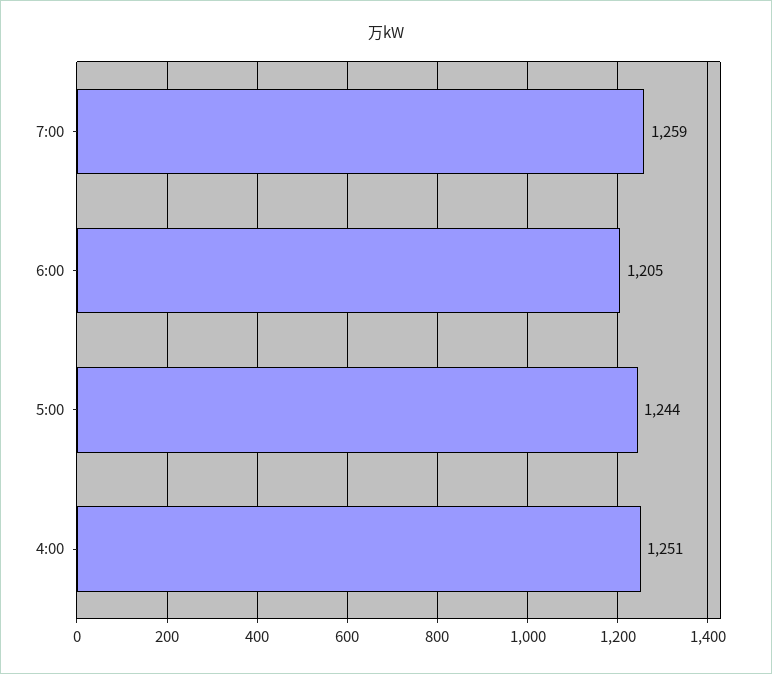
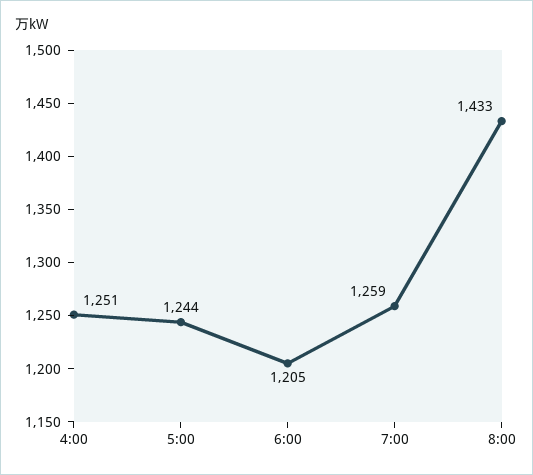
8:00: none -> 1433

